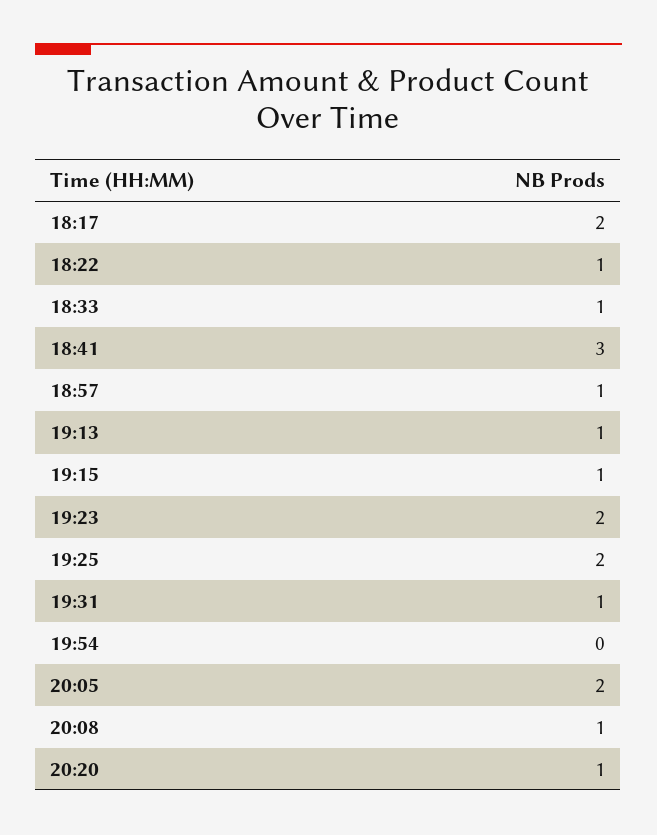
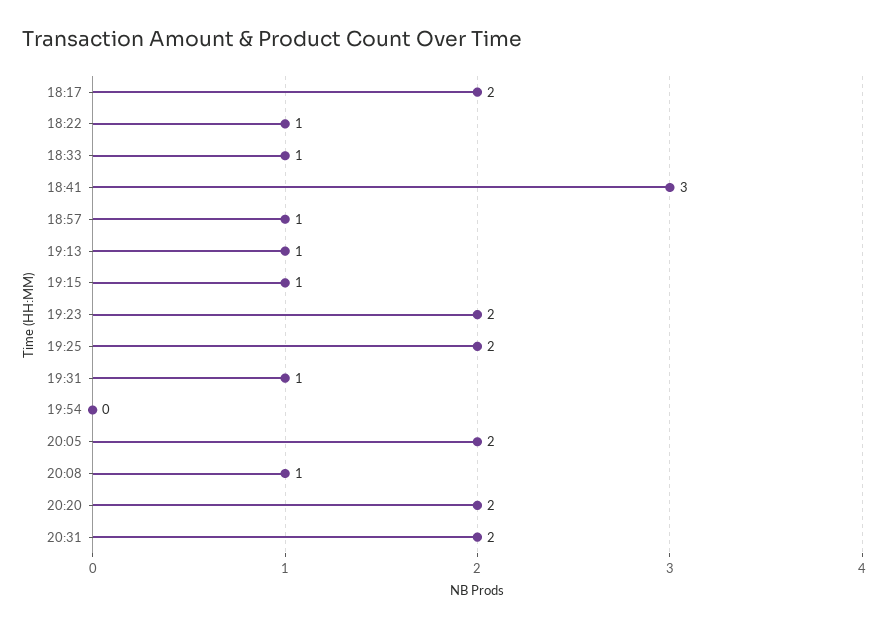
20:20: 1 -> 2
20:31: none -> 2

